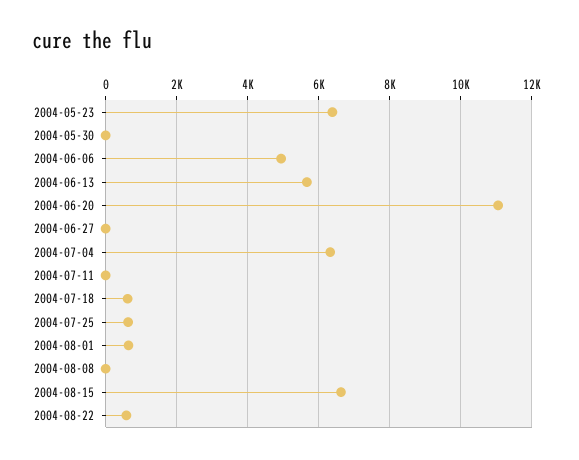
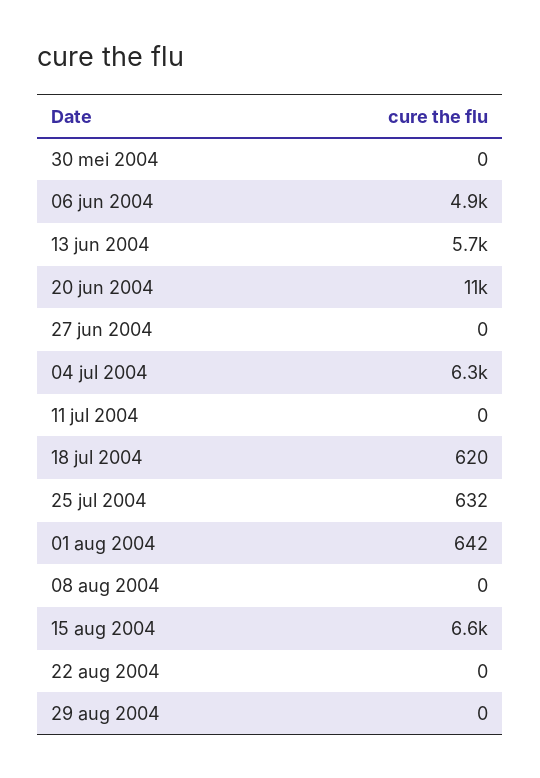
2004-05-23: 6400 -> none
2004-08-22: 600 -> 0
29 aug 2004: none -> 0

